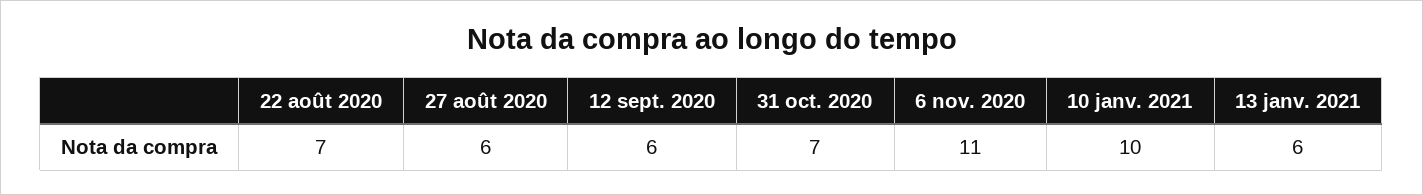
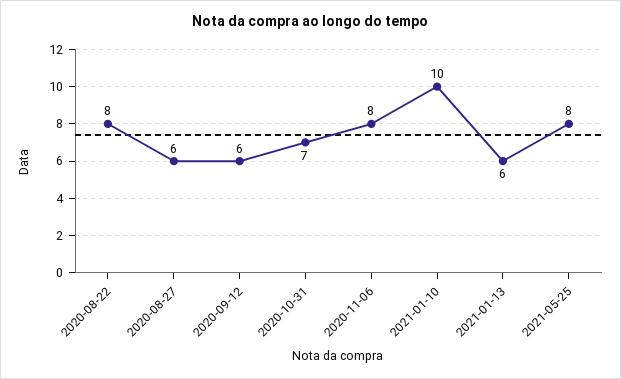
22 août 2020: 7 -> 8
6 nov. 2020: 11 -> 8
2021-05-25: none -> 8

